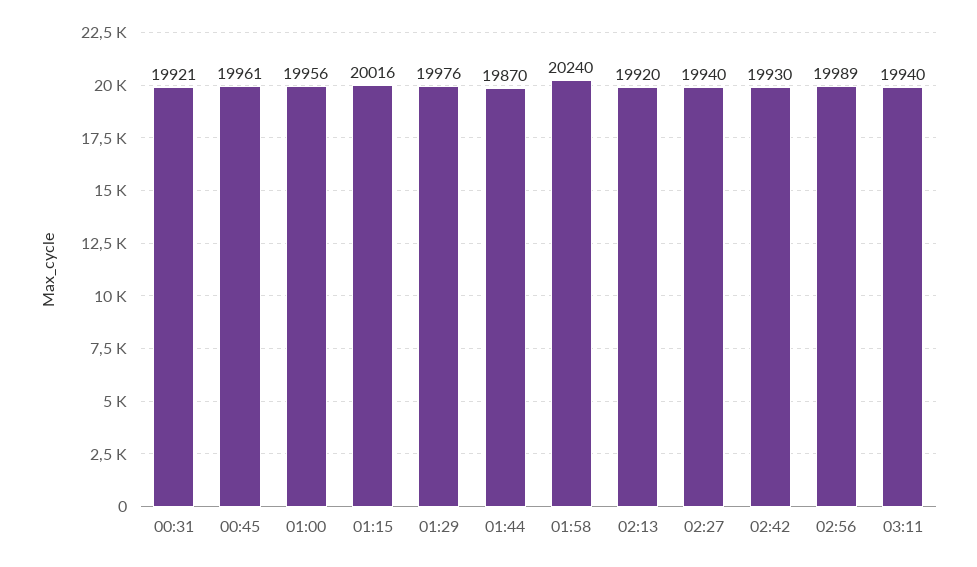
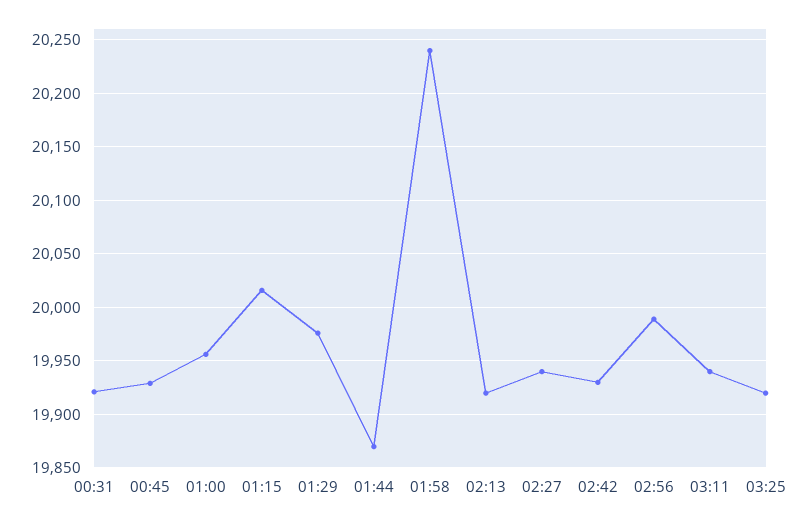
00:45: 19961 -> 19930
03:25: none -> 19920

